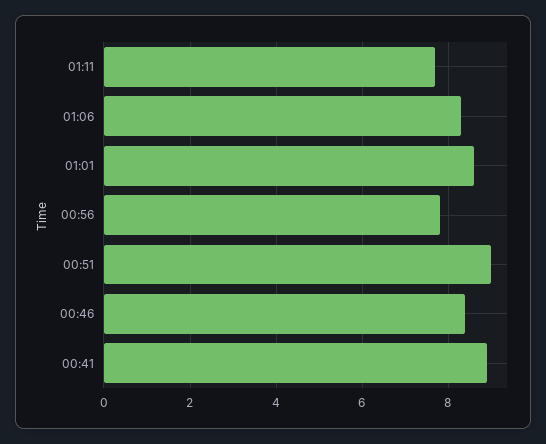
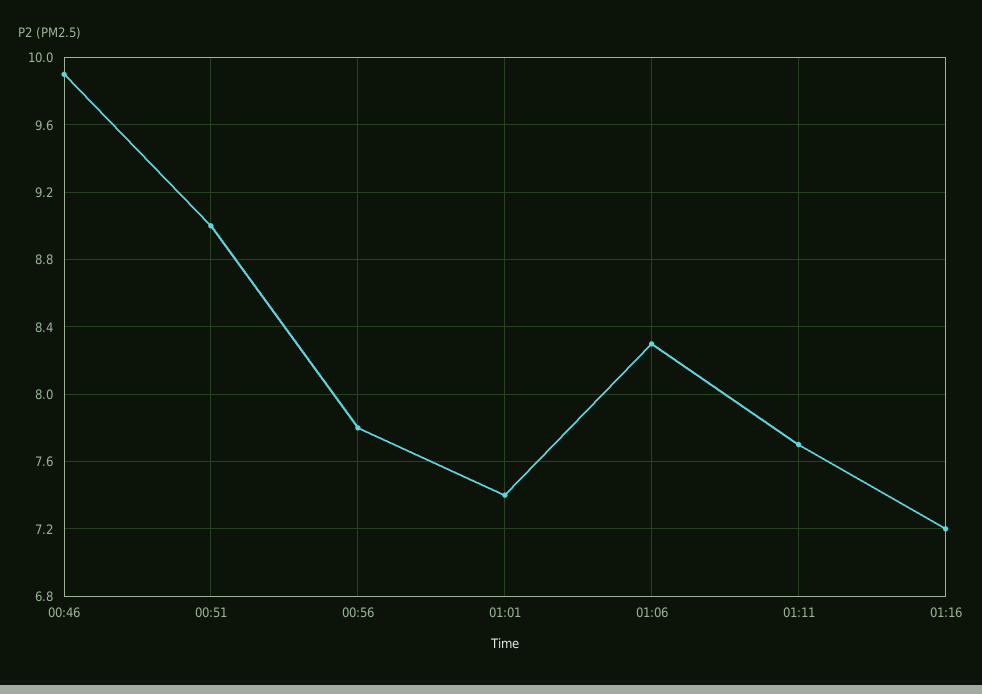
01:01: 8.5 -> 7.4
00:46: 8.5 -> 9.9
00:41: 9 -> none
01:16: none -> 7.2

